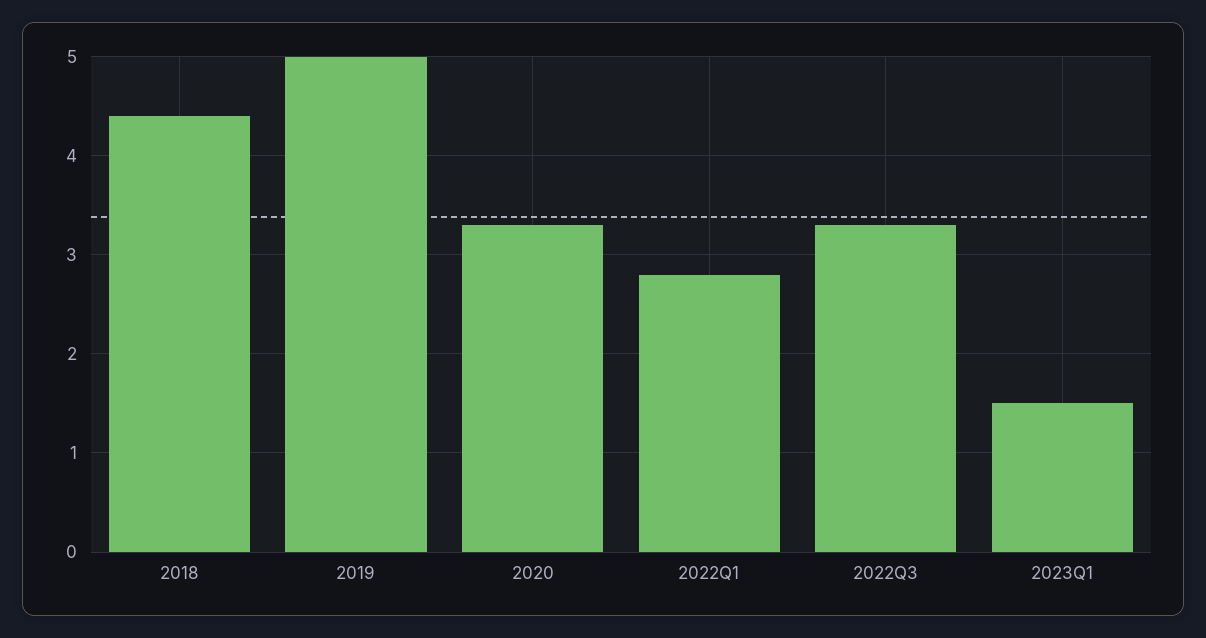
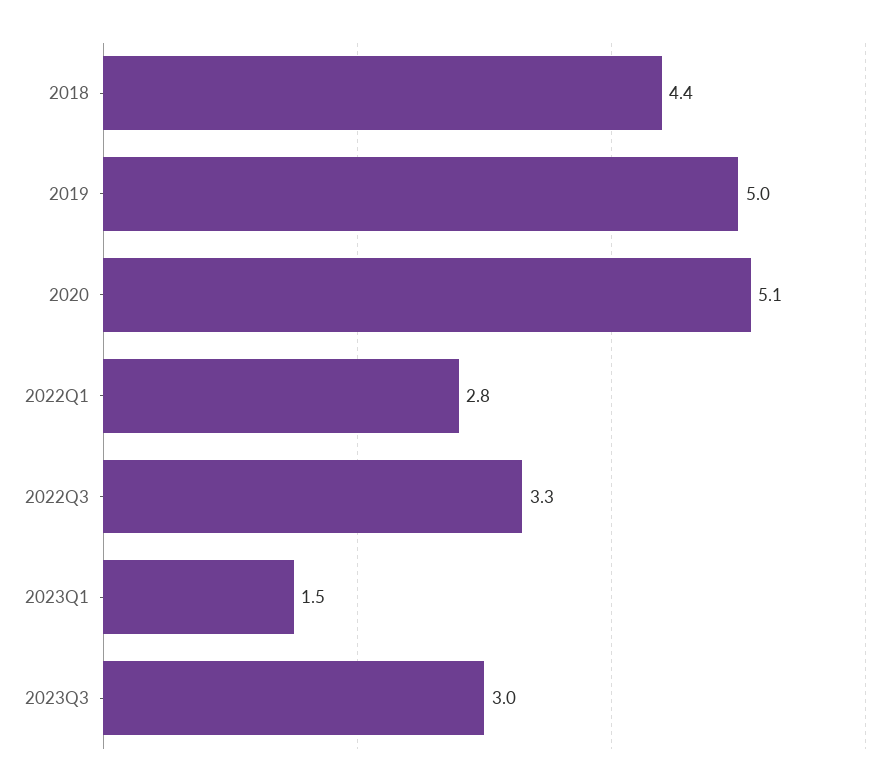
2020: 3.3 -> 5.1
2023Q3: none -> 3

